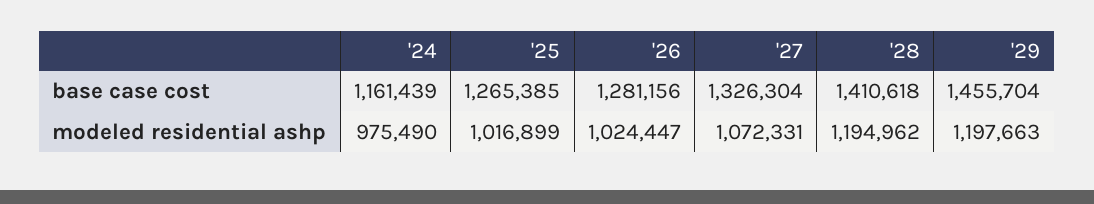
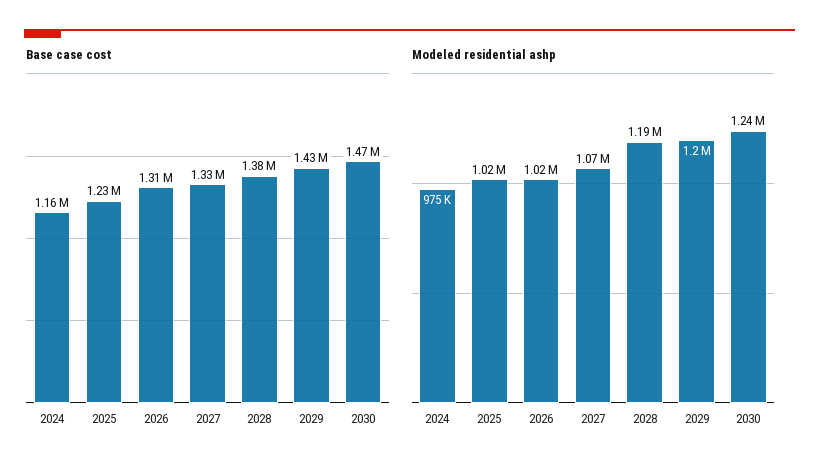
base case cost, '25: 1265385 -> 1230000
base case cost, '26: 1281156 -> 1310000
base case cost, '28: 1410618 -> 1380000
base case cost, '29: 1455704 -> 1430000
base case cost, 2030: none -> 1470000
modeled residential ashp, 2030: none -> 1240000

